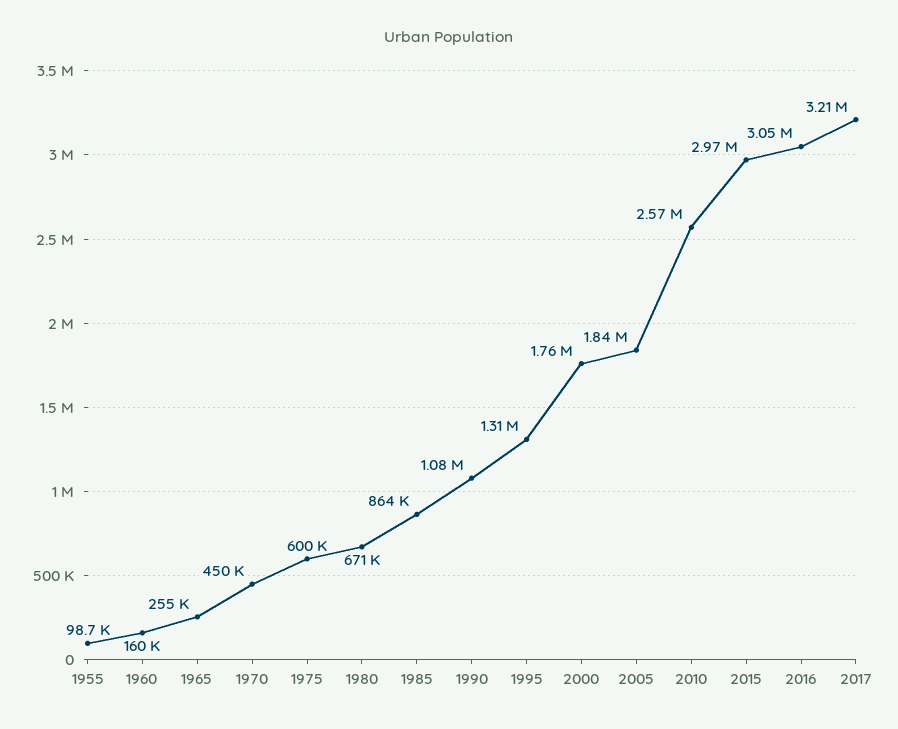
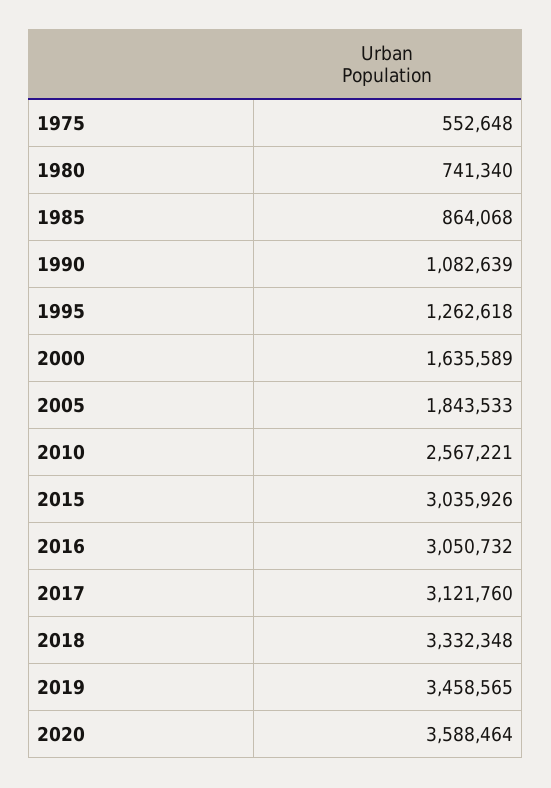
1955: 98700 -> none
1960: 160000 -> none
1965: 255000 -> none
1970: 450000 -> none
1975: 600000 -> 552648
1980: 671000 -> 741340
1995: 1310000 -> 1262618
2000: 1760000 -> 1635589
2015: 2970000 -> 3035926
2017: 3210000 -> 3121760
2018: none -> 3332348
2019: none -> 3458565
2020: none -> 3588464

